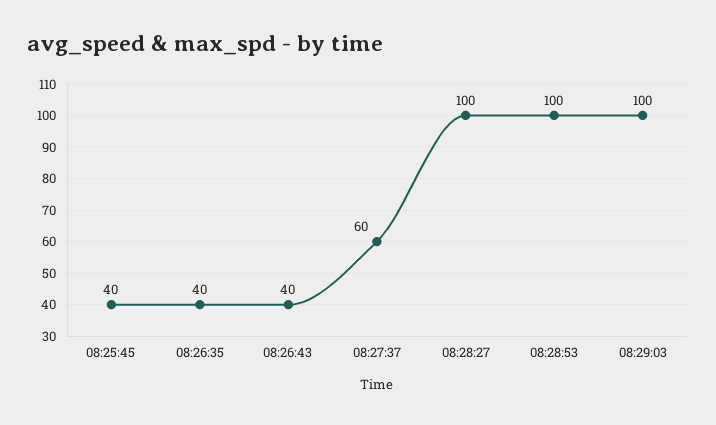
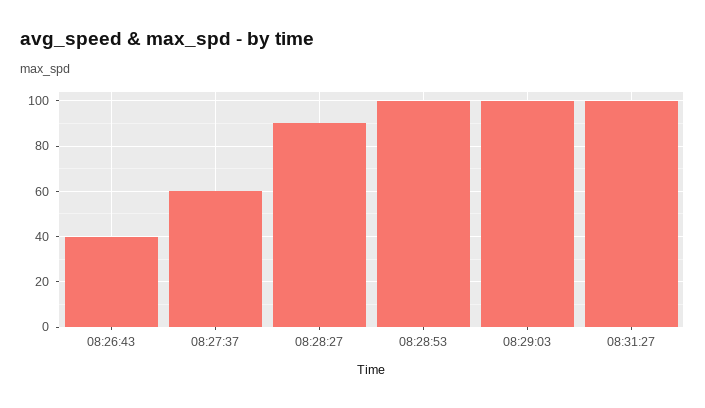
08:25:45: 40 -> none
08:26:35: 40 -> none
08:28:27: 100 -> 90
08:31:27: none -> 100

